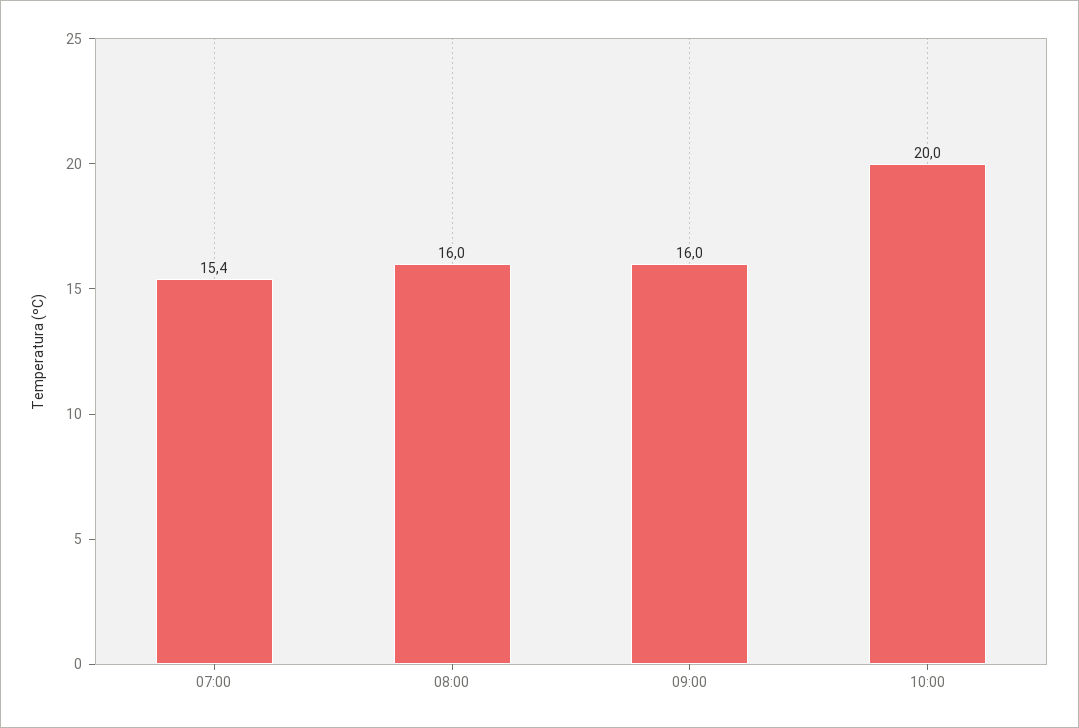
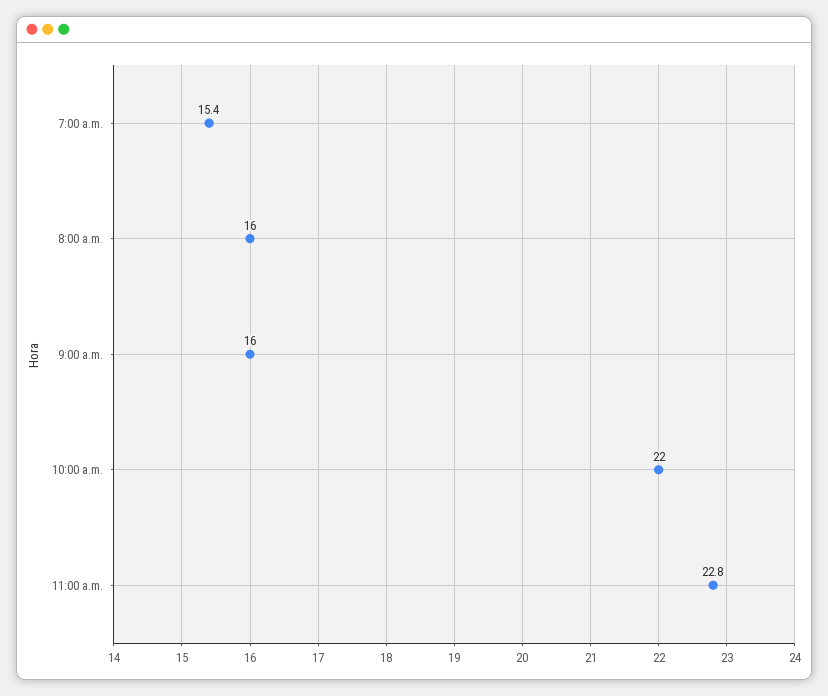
10:00: 20 -> 22
11:00 a.m.: none -> 22.8

